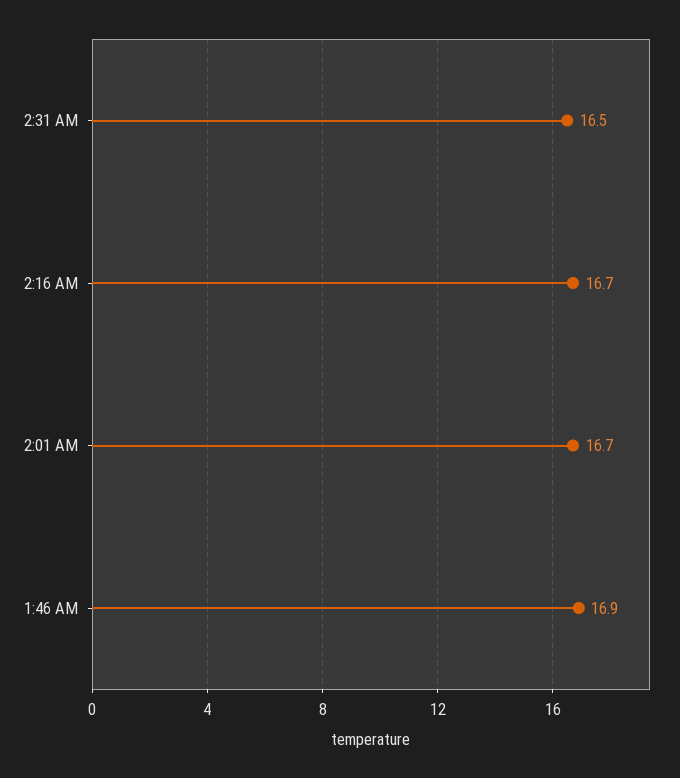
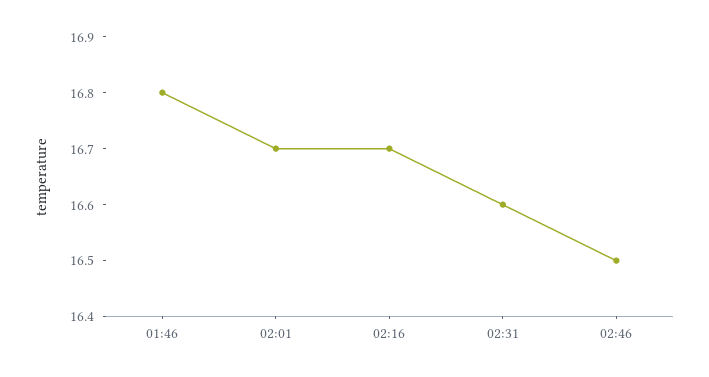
2:31 AM: 16.5 -> 16.6
1:46 AM: 16.9 -> 16.8
02:46: none -> 16.5

